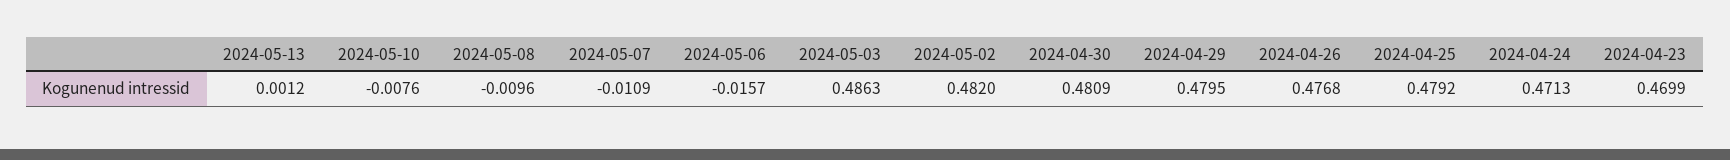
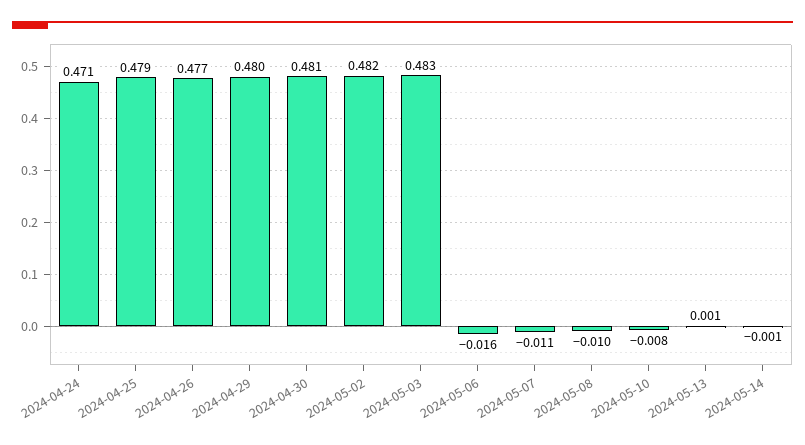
2024-05-03: 0.4863 -> 0.483
2024-04-23: 0.4699 -> none
2024-05-14: none -> -0.001

